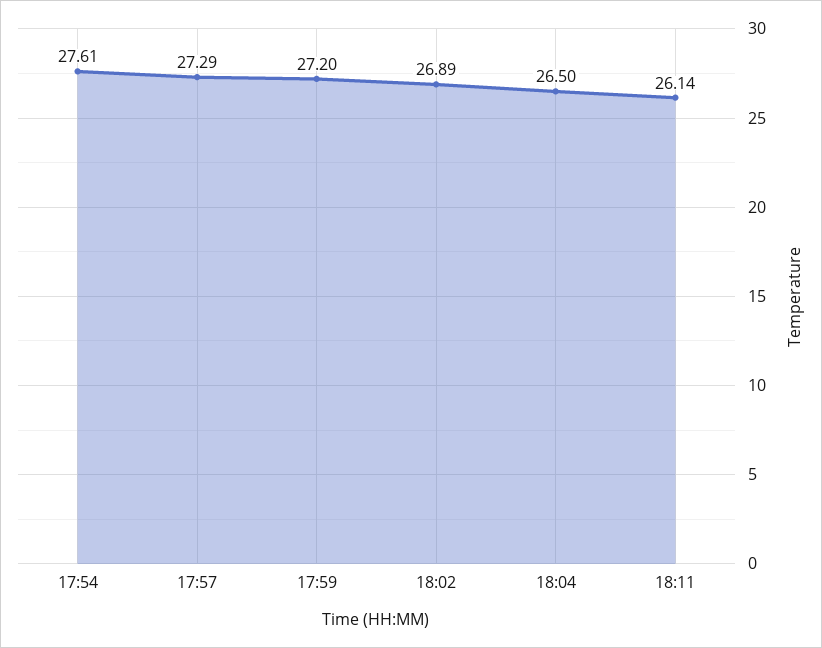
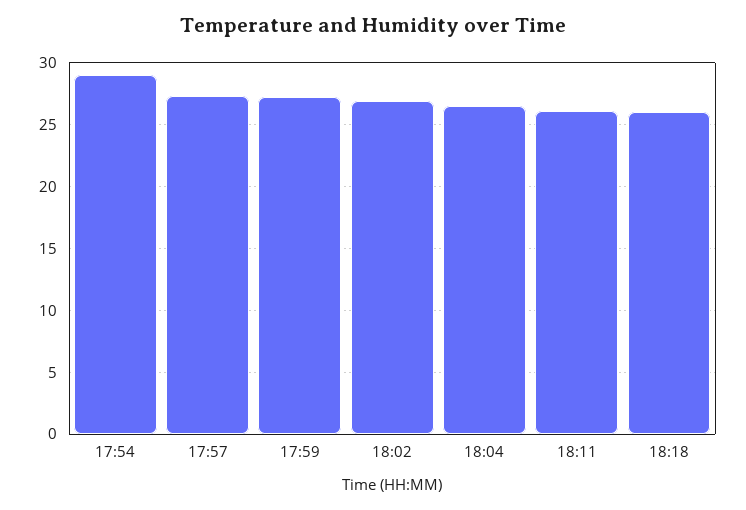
17:54: 27.61 -> 29
18:18: none -> 26

